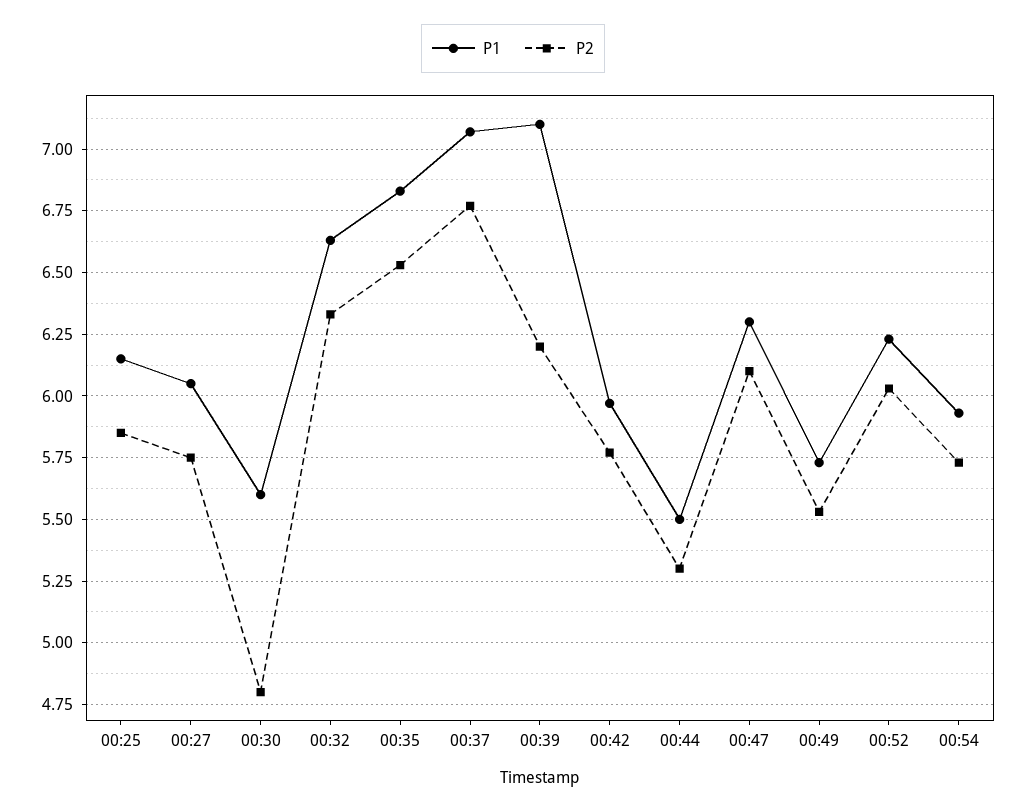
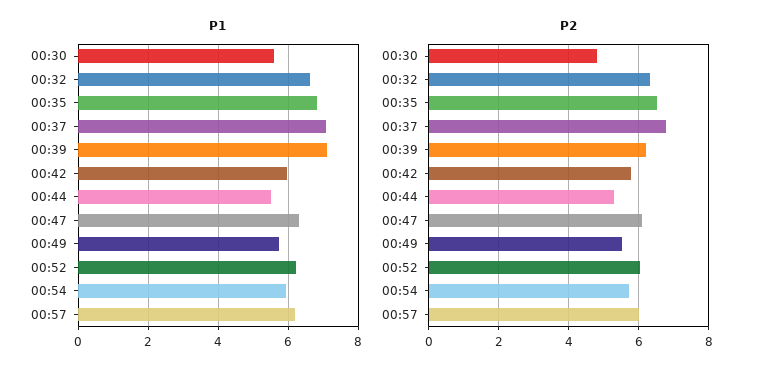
P1, 00:25: 6.15 -> none
P2, 00:25: 5.85 -> none
P1, 00:27: 6.05 -> none
P2, 00:27: 5.75 -> none
P1, 00:57: none -> 6.2
P2, 00:57: none -> 6

